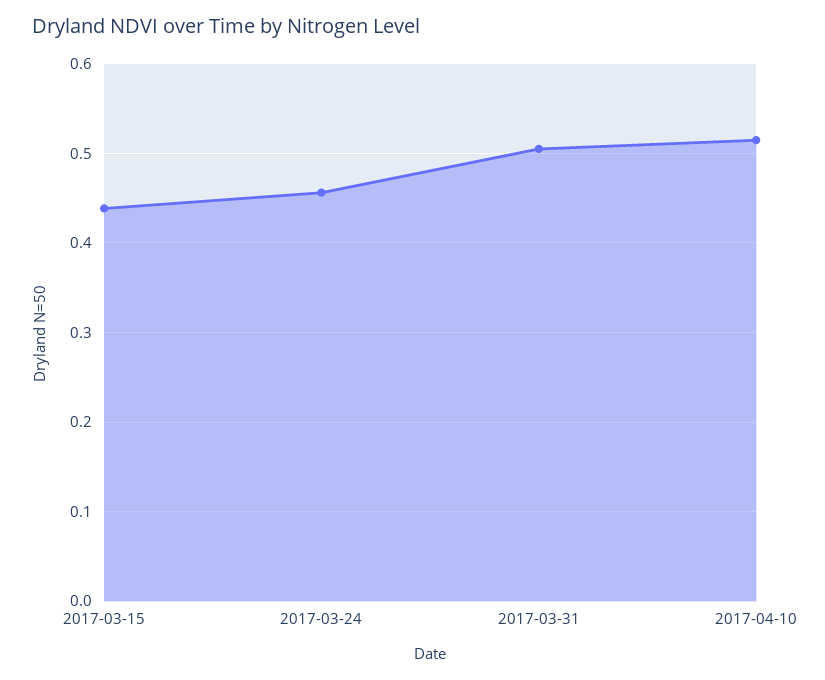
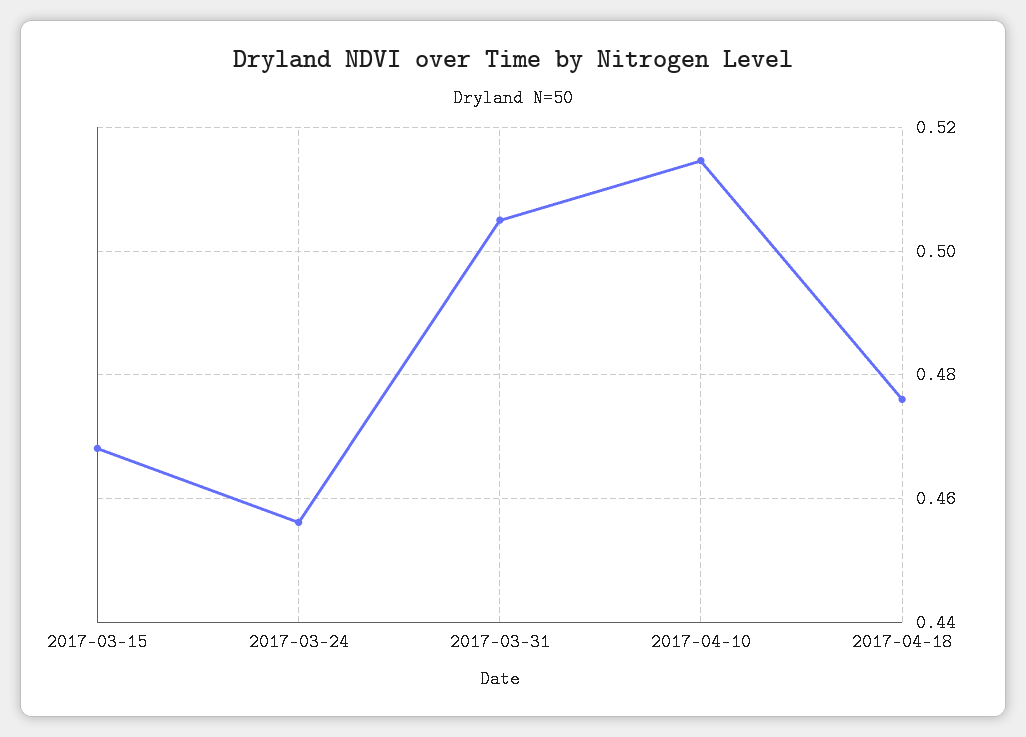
2017-03-15: 0.44 -> 0.468
2017-04-18: none -> 0.476

